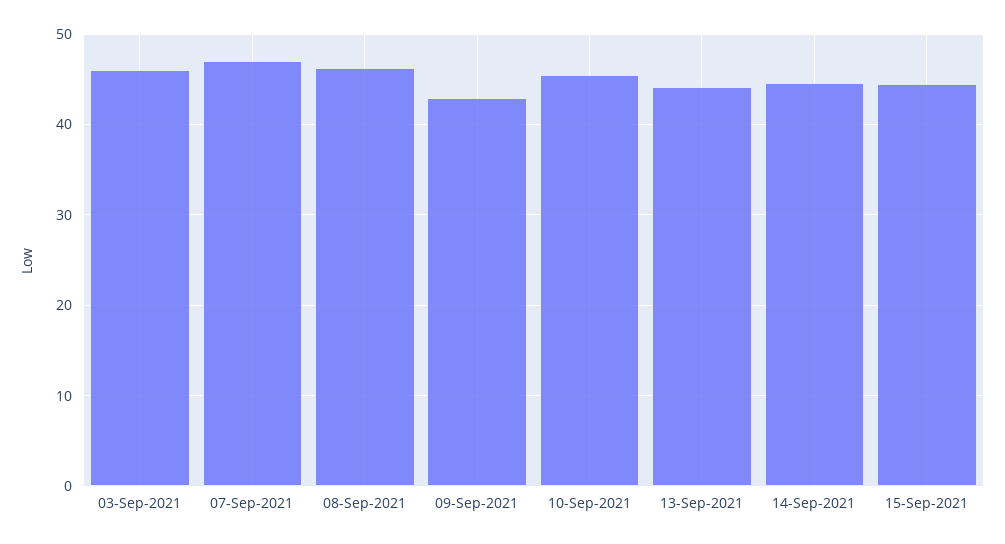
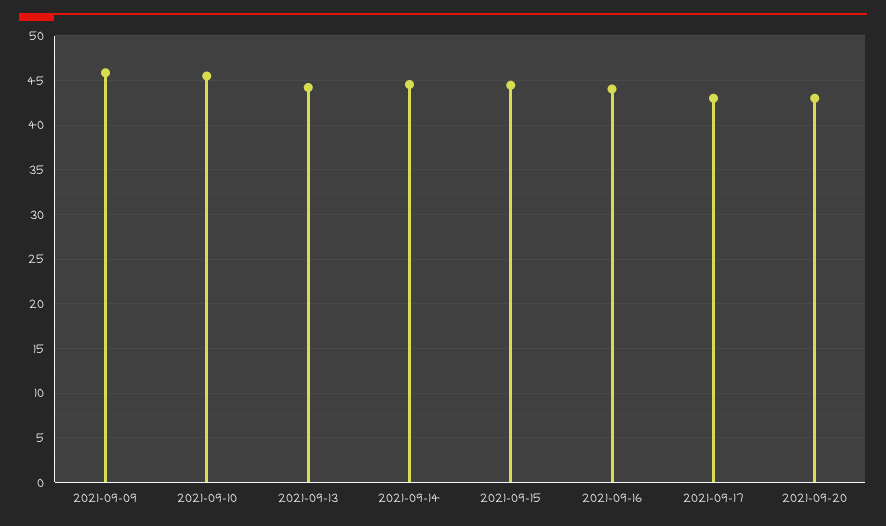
03-Sep-2021: 46 -> none
07-Sep-2021: 47 -> none
08-Sep-2021: 46 -> none
09-Sep-2021: 43 -> 46
2021-09-16: none -> 44
2021-09-17: none -> 43
2021-09-20: none -> 43

